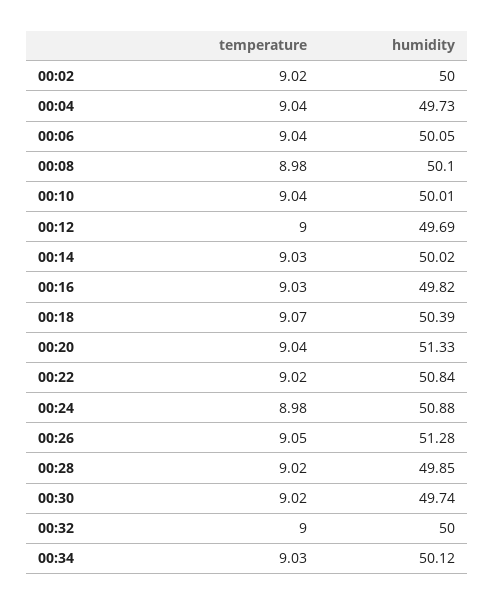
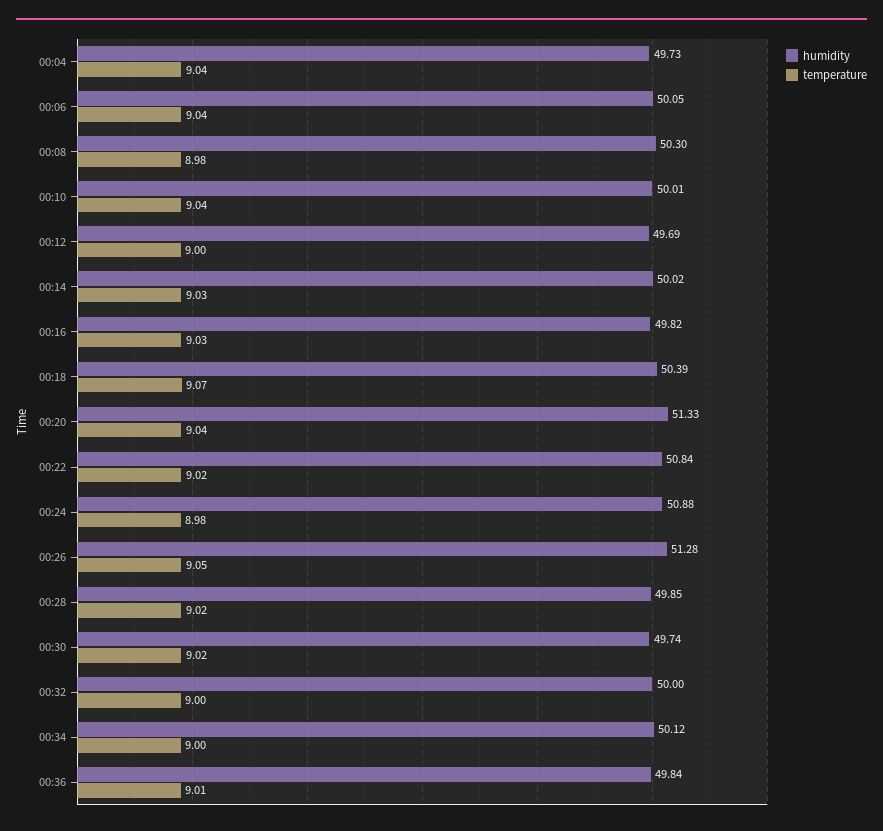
temperature, 00:02: 9.02 -> none
humidity, 00:02: 50 -> none
humidity, 00:08: 50.1 -> 50.3
temperature, 00:34: 9.03 -> 9
humidity, 00:36: none -> 49.84
temperature, 00:36: none -> 9.01

